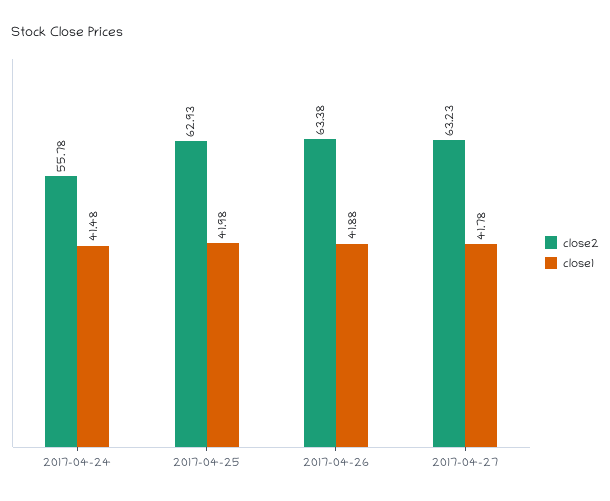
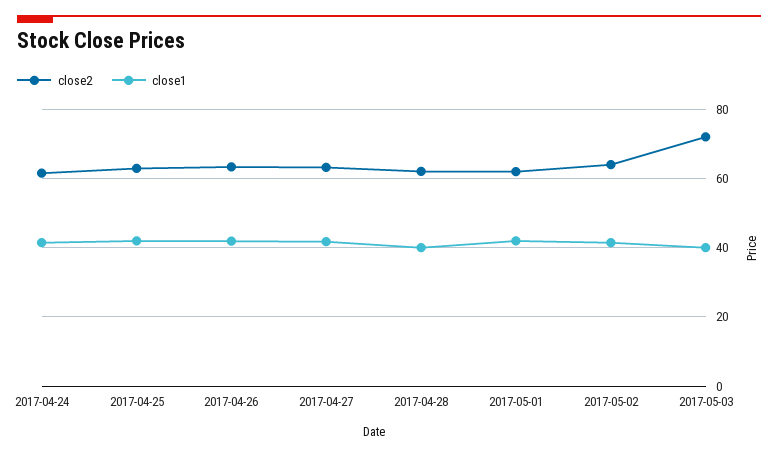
close2, 2017-04-24: 55.78 -> 62
close2, 2017-04-28: none -> 62
close1, 2017-04-28: none -> 40
close2, 2017-05-01: none -> 62
close1, 2017-05-01: none -> 42
close2, 2017-05-02: none -> 64
close1, 2017-05-02: none -> 42
close2, 2017-05-03: none -> 72
close1, 2017-05-03: none -> 40

